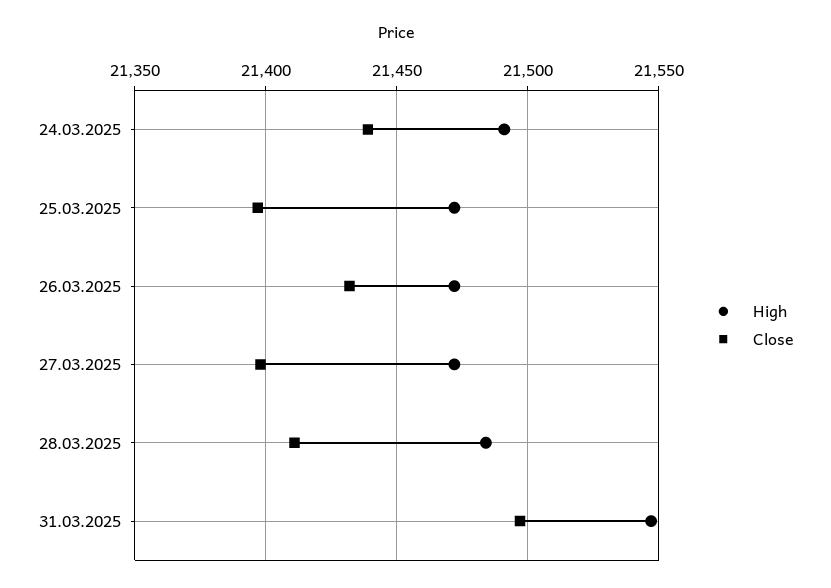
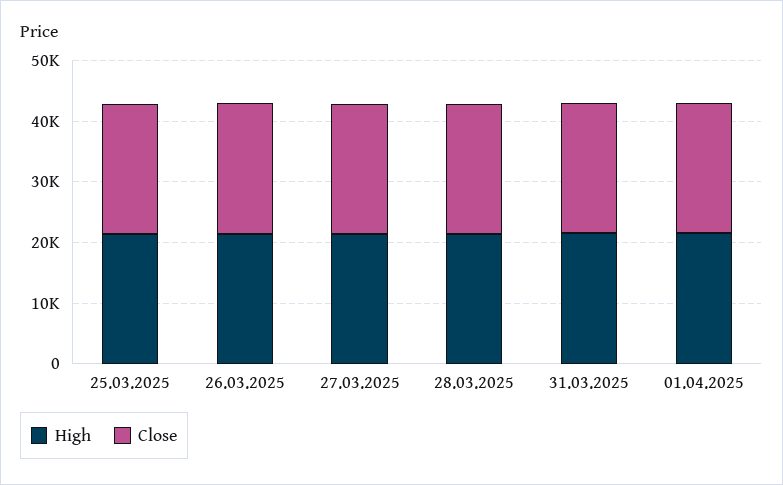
High, 24.03.2025: 21490 -> none
Close, 24.03.2025: 21440 -> none
High, 01.04.2025: none -> 22000
Close, 01.04.2025: none -> 22000

